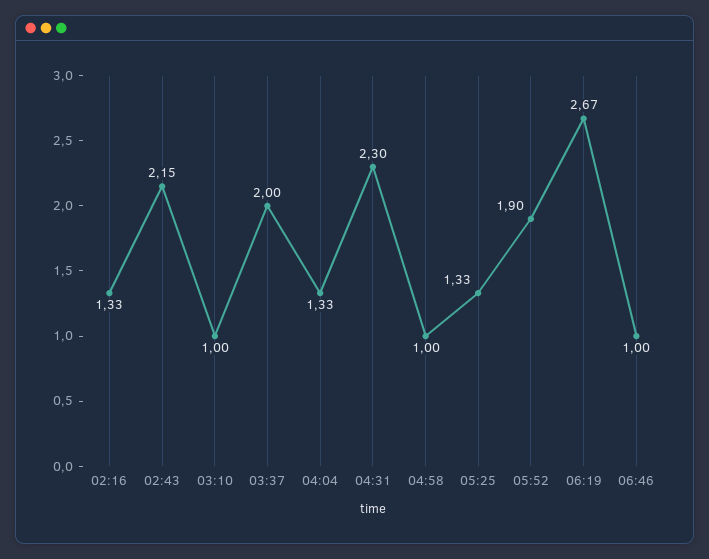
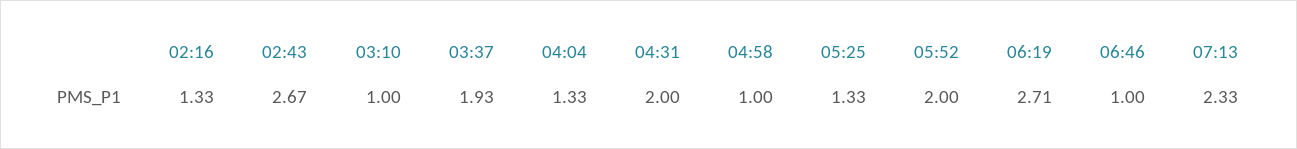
02:43: 2.15 -> 2.67
03:37: 2 -> 1.93
04:31: 2.3 -> 2
05:52: 1.9 -> 2
06:19: 2.67 -> 2.71
07:13: none -> 2.33

